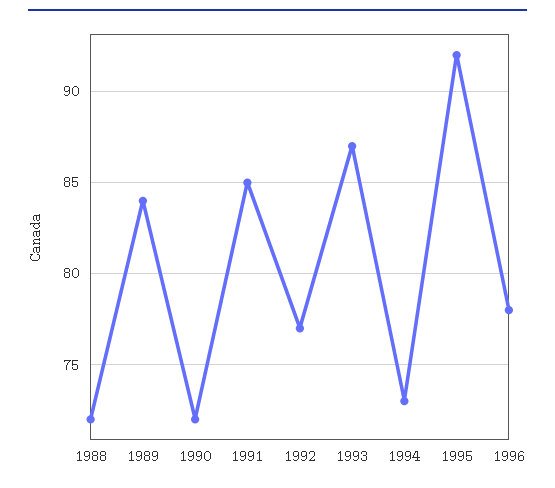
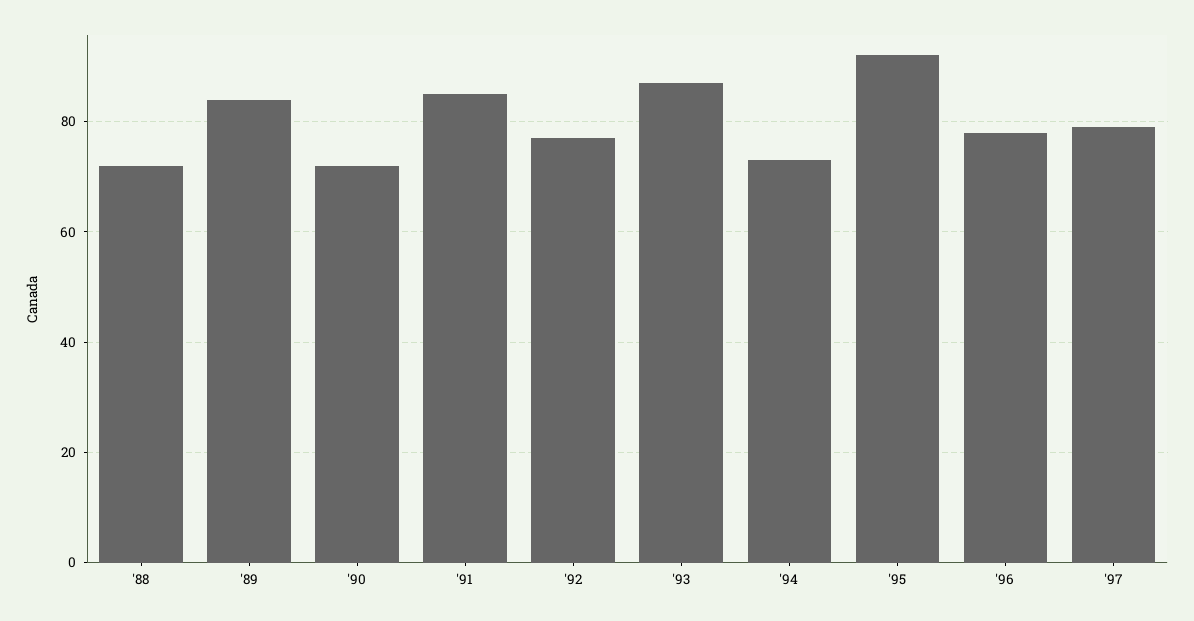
'97: none -> 80

